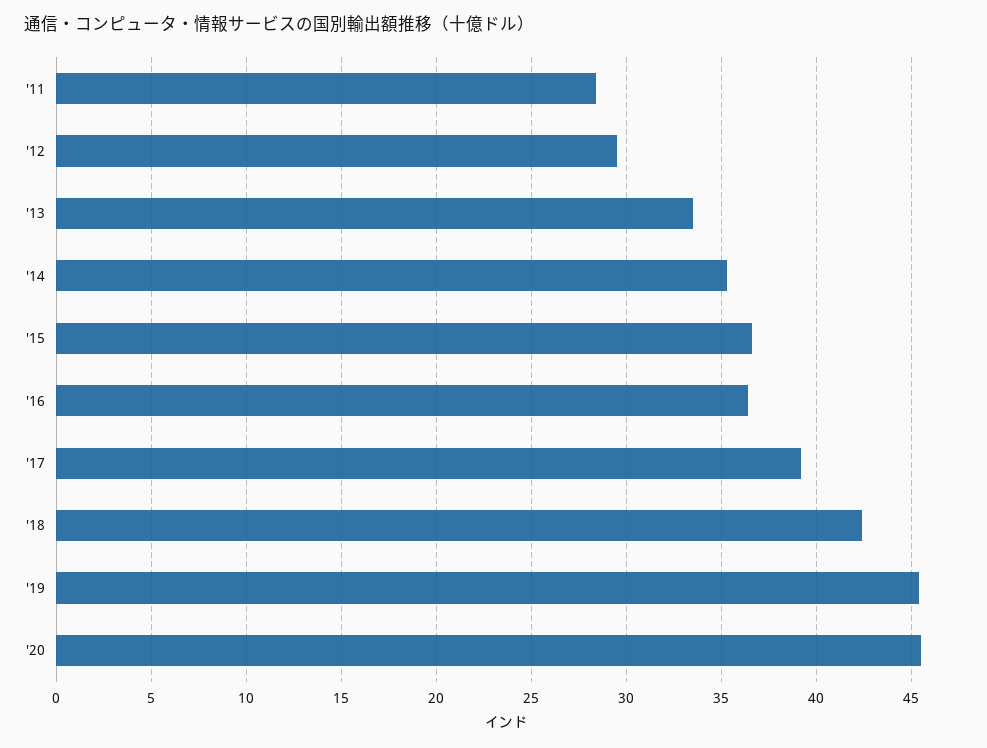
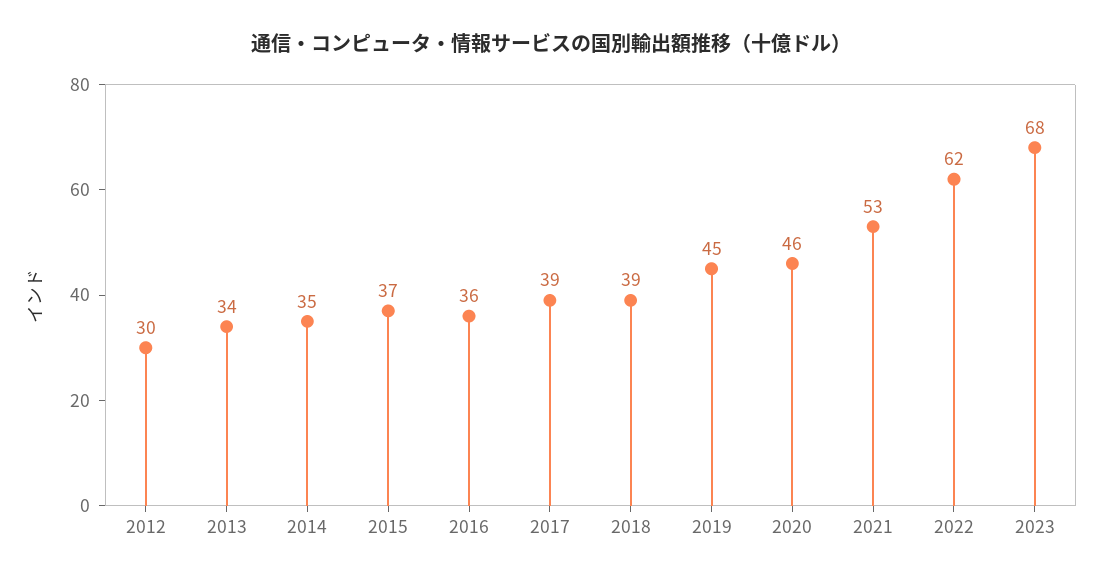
'11: 28.5 -> none
'18: 42.5 -> 39
2021: none -> 53
2022: none -> 62
2023: none -> 68

